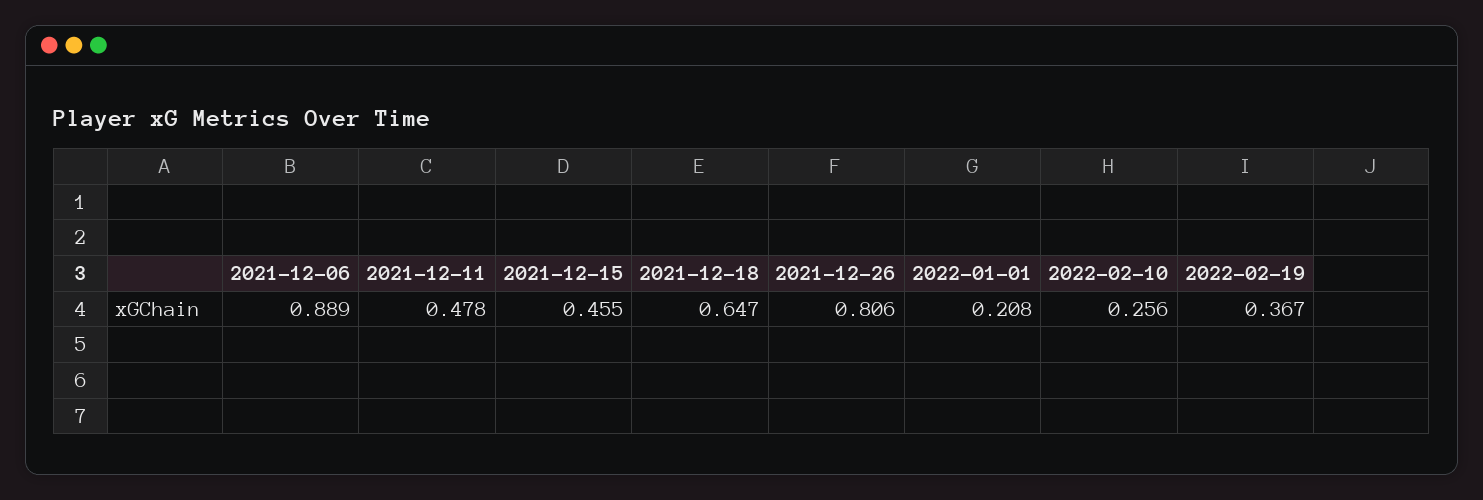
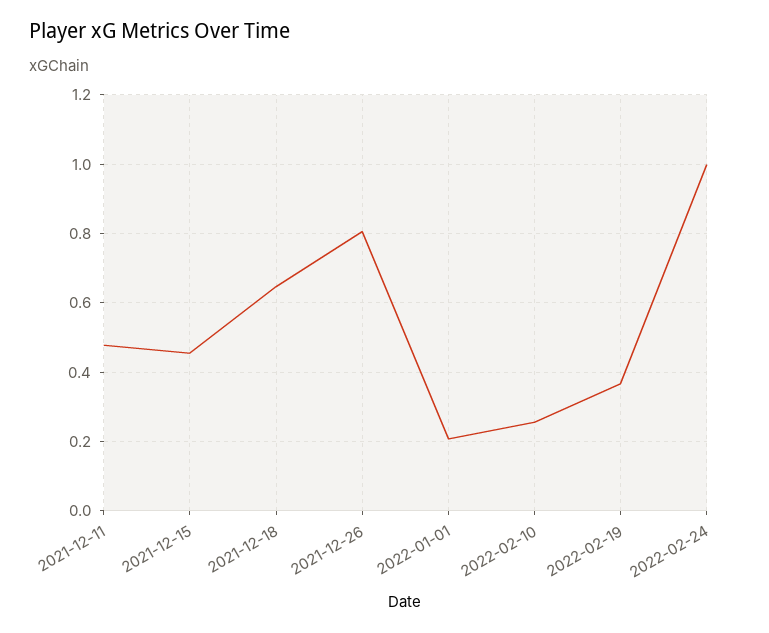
2021-12-06: 0.889 -> none
2022-02-24: none -> 1

